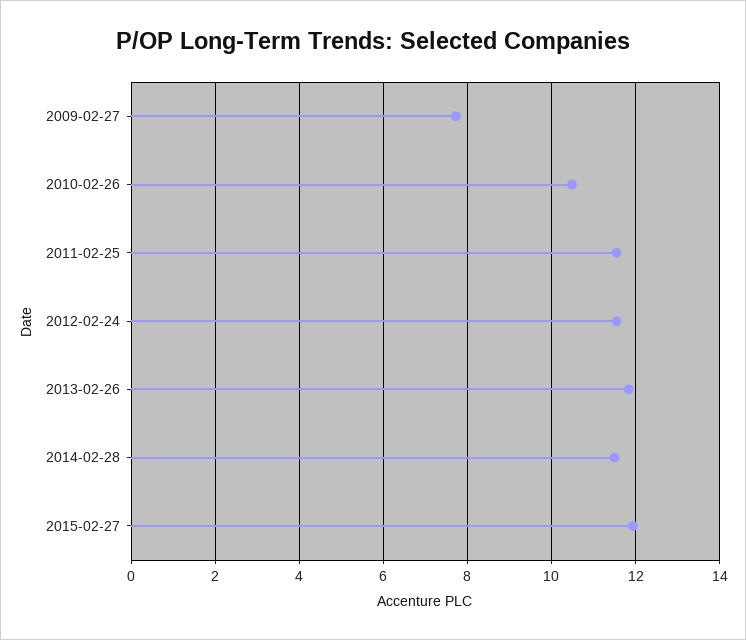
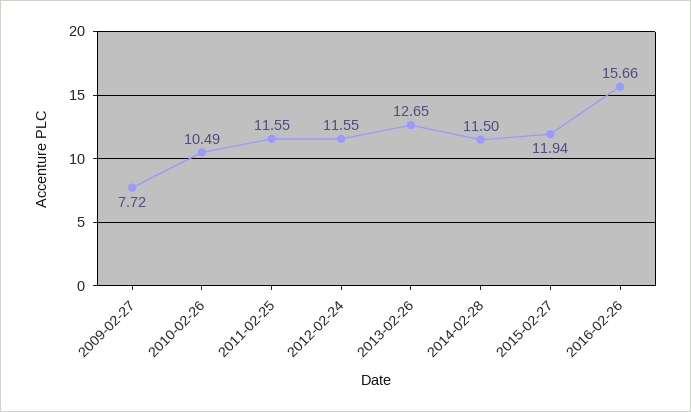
2013-02-26: 11.8 -> 12.65
2016-02-26: none -> 15.66

